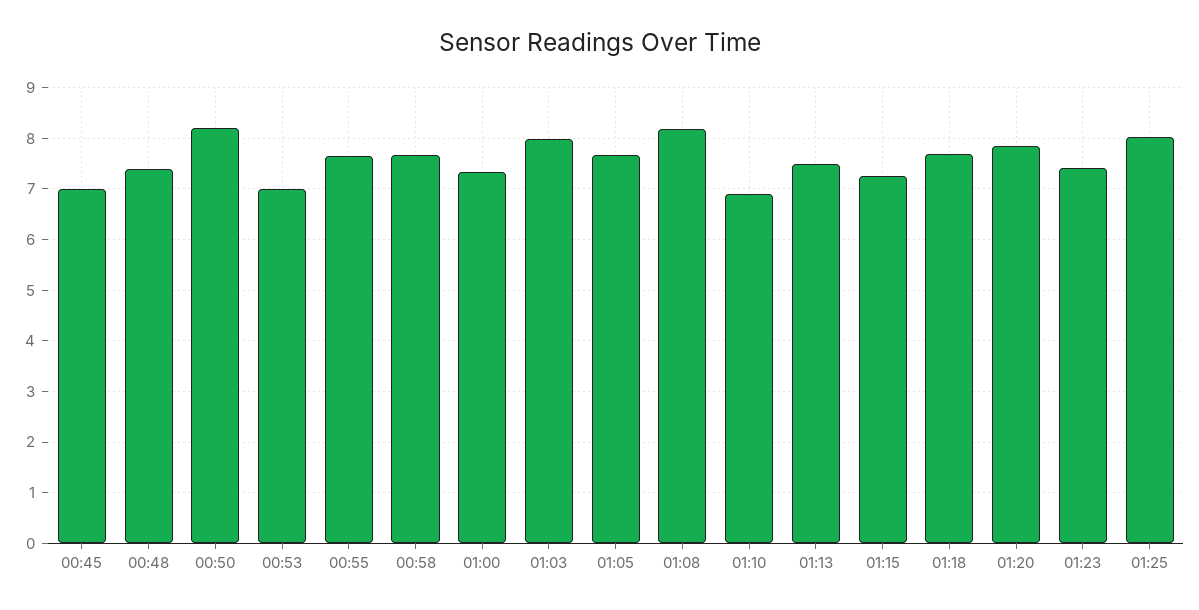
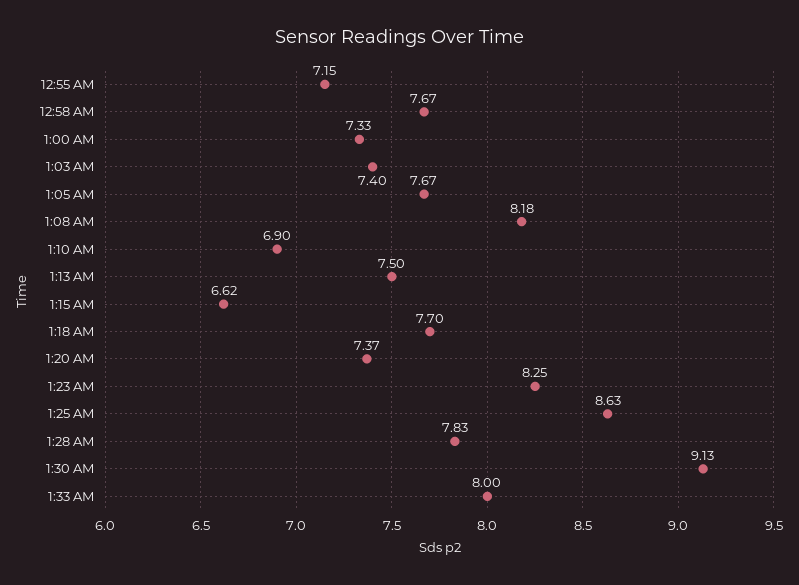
00:45: 7 -> none
00:48: 7.4 -> none
00:50: 8.2 -> none
00:53: 7 -> none
00:55: 7.6 -> 7.15
01:03: 8 -> 7.4
01:15: 7.2 -> 6.62
01:20: 7.8 -> 7.37
01:23: 7.4 -> 8.25
01:25: 8 -> 8.63
1:28 AM: none -> 7.83
1:30 AM: none -> 9.13
1:33 AM: none -> 8

